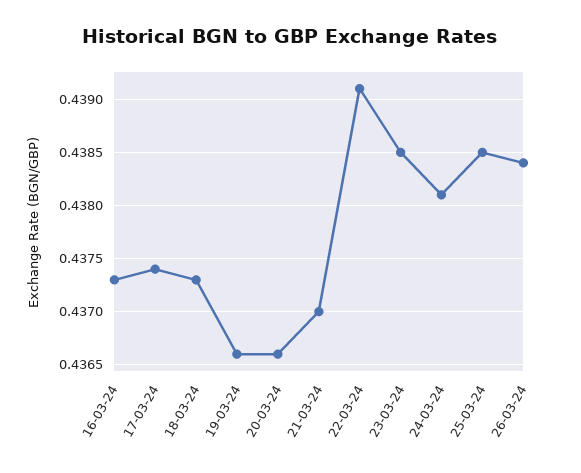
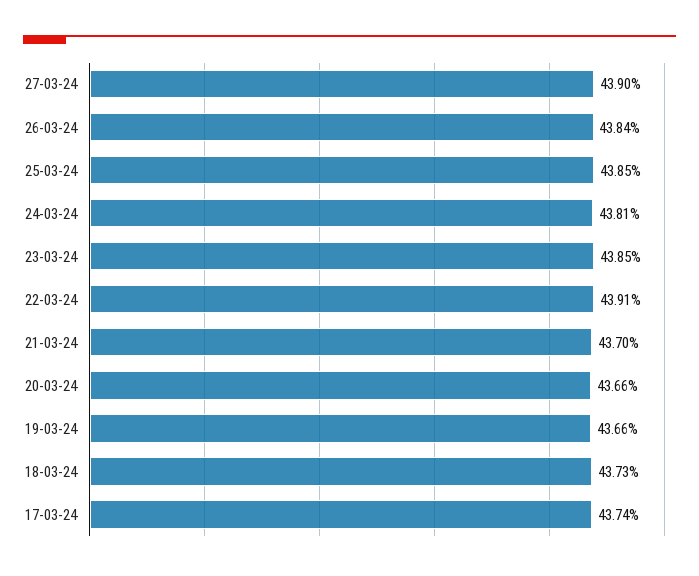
16-03-24: 0.4373 -> none
27-03-24: none -> 0.439

